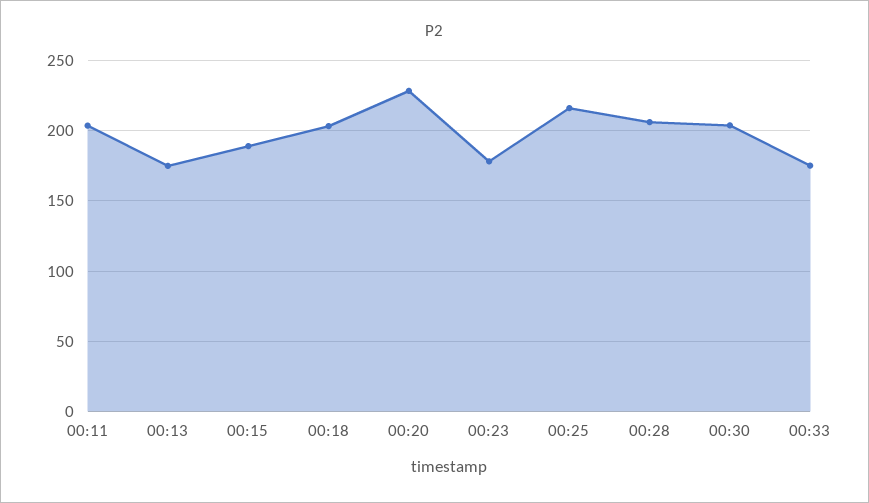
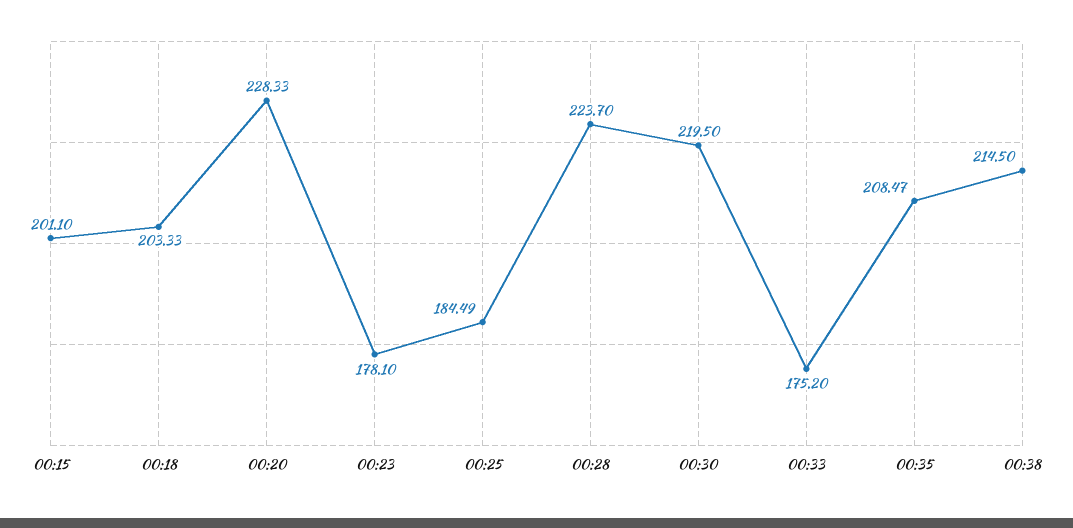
00:11: 205 -> none
00:13: 175 -> none
00:15: 190 -> 201.1
00:25: 215 -> 184.49
00:28: 205 -> 223.7
00:30: 205 -> 219.5
00:35: none -> 208.47
00:38: none -> 214.5

